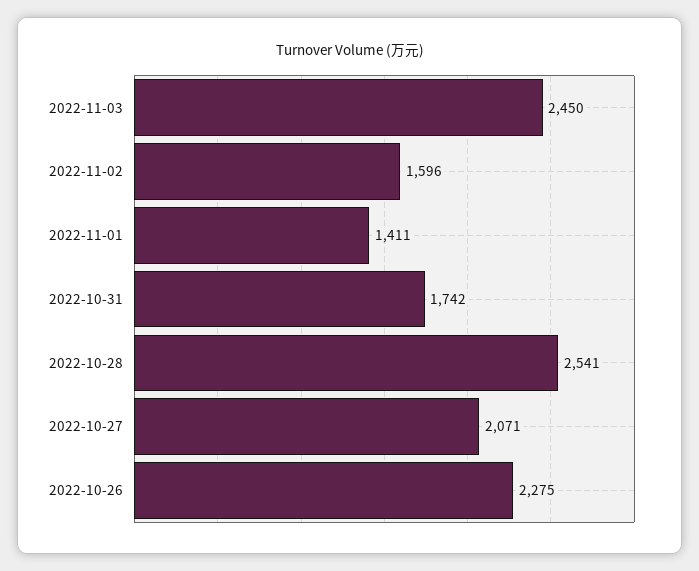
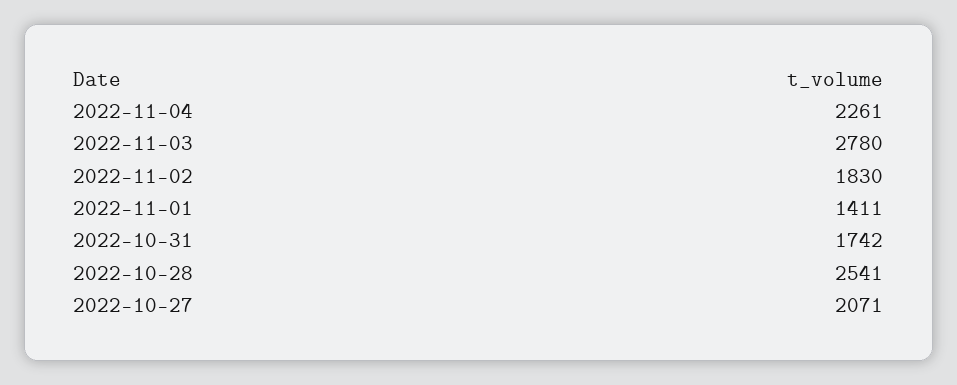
2022-11-03: 2450 -> 2780
2022-11-02: 1596 -> 1830
2022-10-26: 2275 -> none
2022-11-04: none -> 2261

